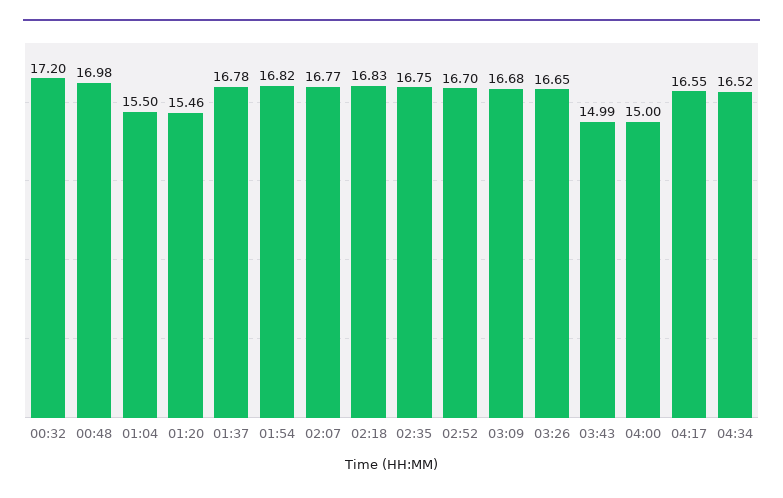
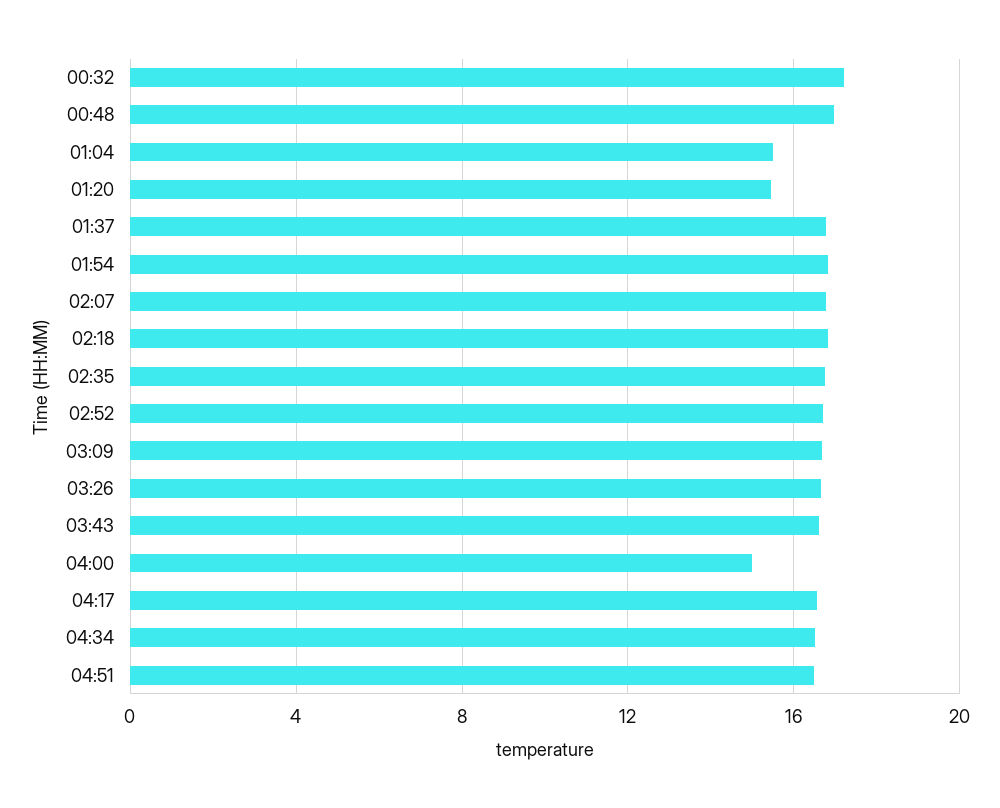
03:43: 14.99 -> 16.5
04:51: none -> 16.5

